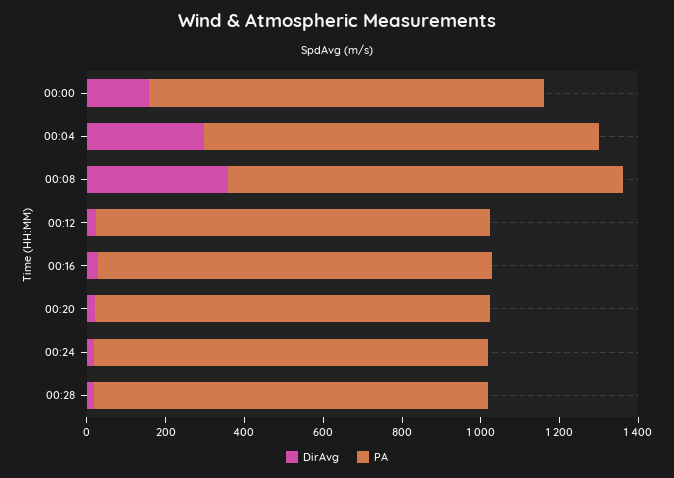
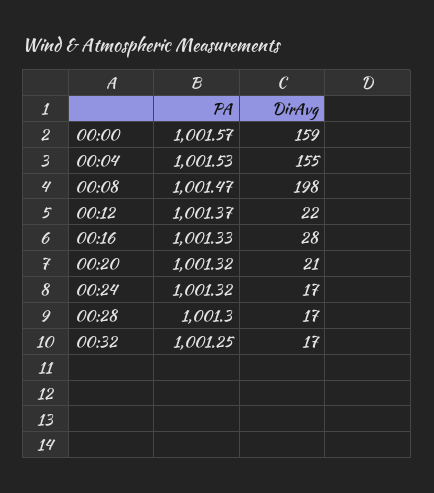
DirAvg, 00:04: 300 -> 155
DirAvg, 00:08: 350 -> 198
PA, 00:32: none -> 1001.25
DirAvg, 00:32: none -> 17

